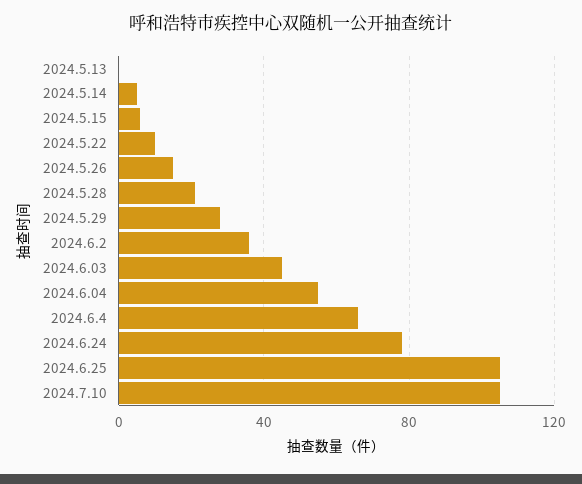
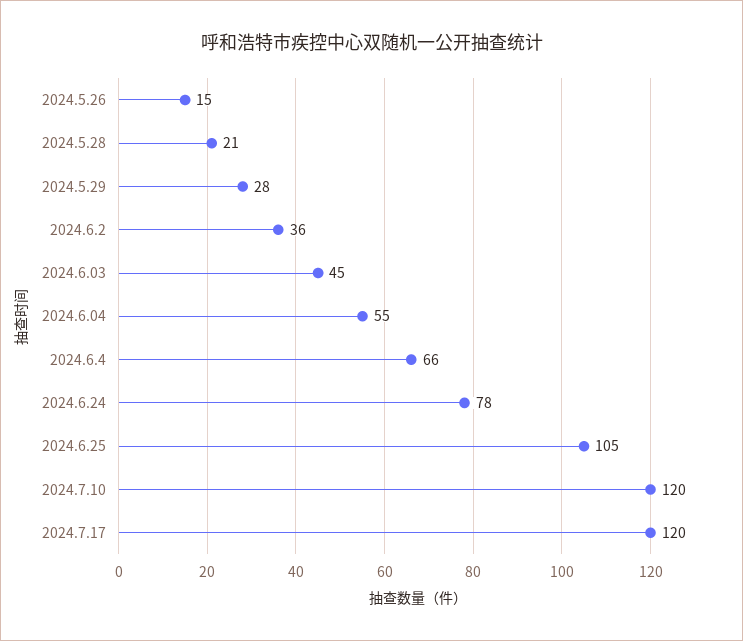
2024.5.13: 0 -> none
2024.5.14: 5 -> none
2024.5.15: 5 -> none
2024.5.22: 10 -> none
2024.7.10: 105 -> 120
2024.7.17: none -> 120

